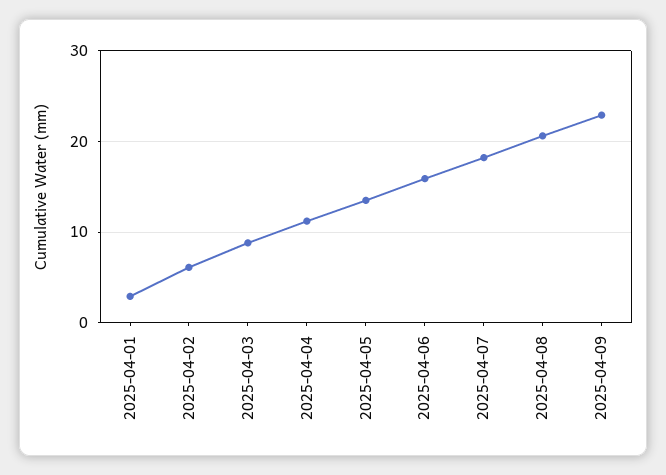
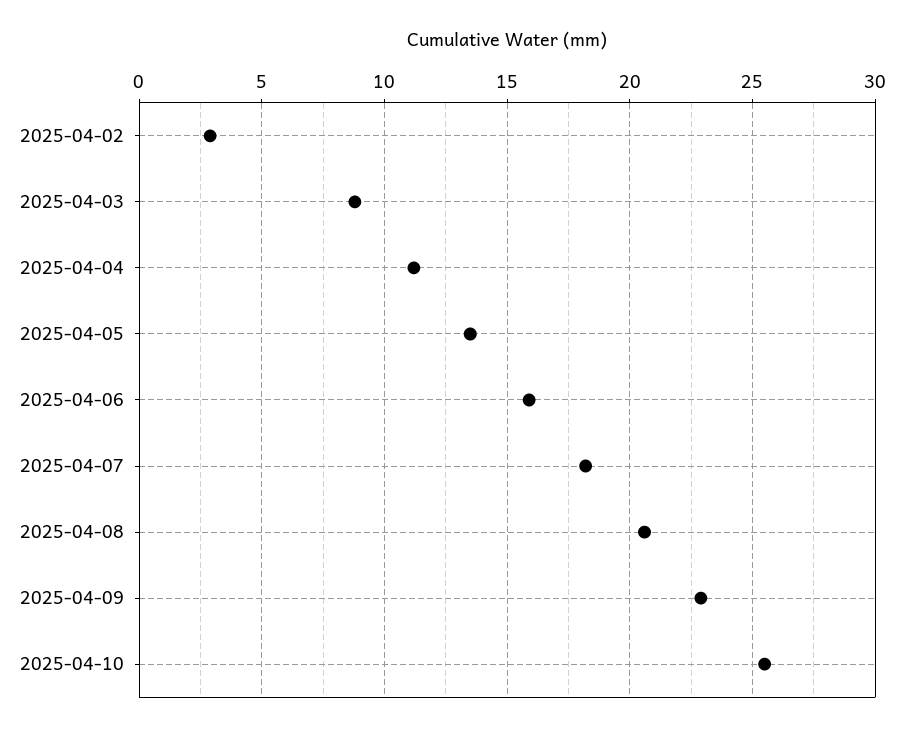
2025-04-01: 3 -> none
2025-04-02: 6 -> 3
2025-04-10: none -> 25.5

